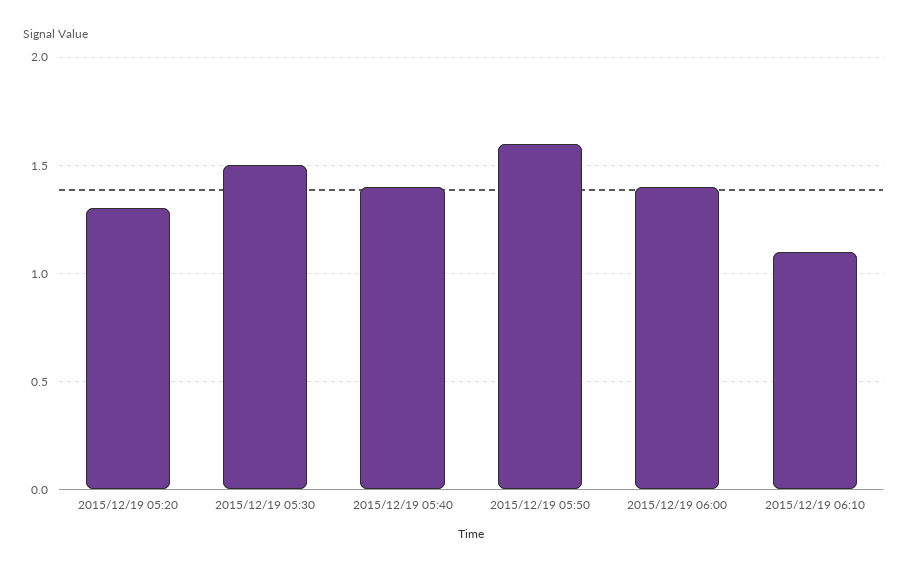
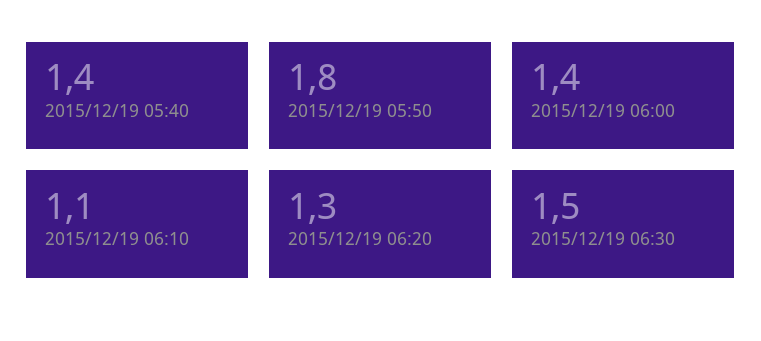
2015/12/19 05:20: 1.3 -> none
2015/12/19 05:30: 1.5 -> none
2015/12/19 05:50: 1.6 -> 1.8
2015/12/19 06:20: none -> 1.3
2015/12/19 06:30: none -> 1.5

